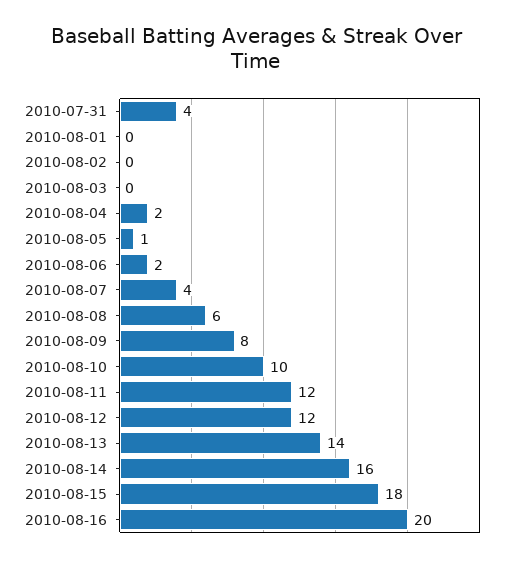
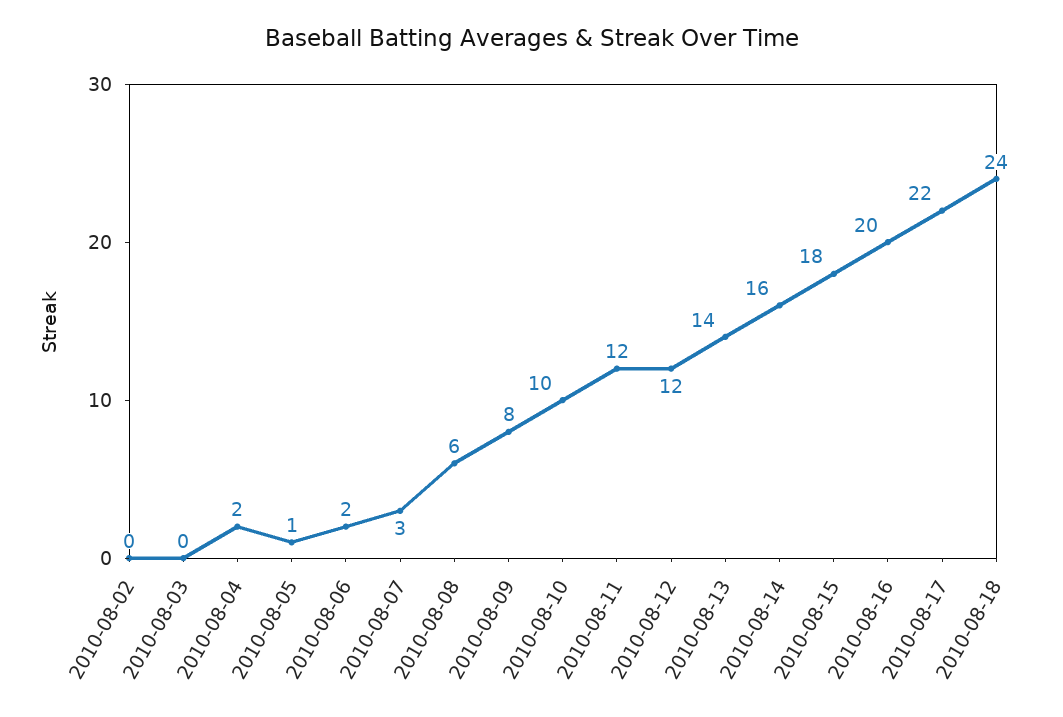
2010-07-31: 4 -> none
2010-08-01: 0 -> none
2010-08-07: 4 -> 3
2010-08-17: none -> 22
2010-08-18: none -> 24

